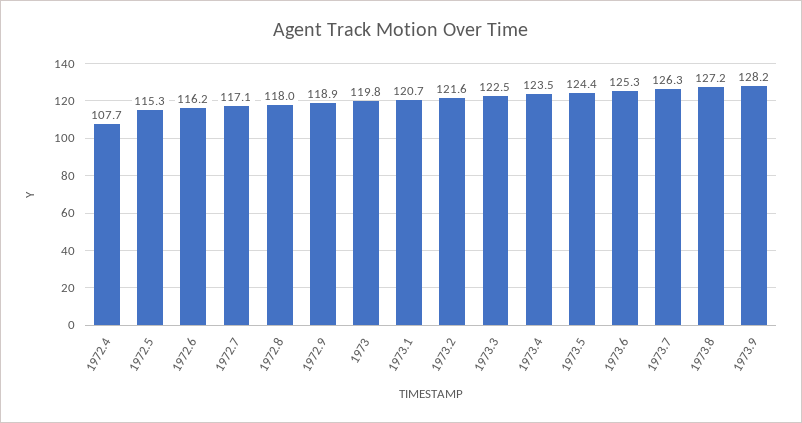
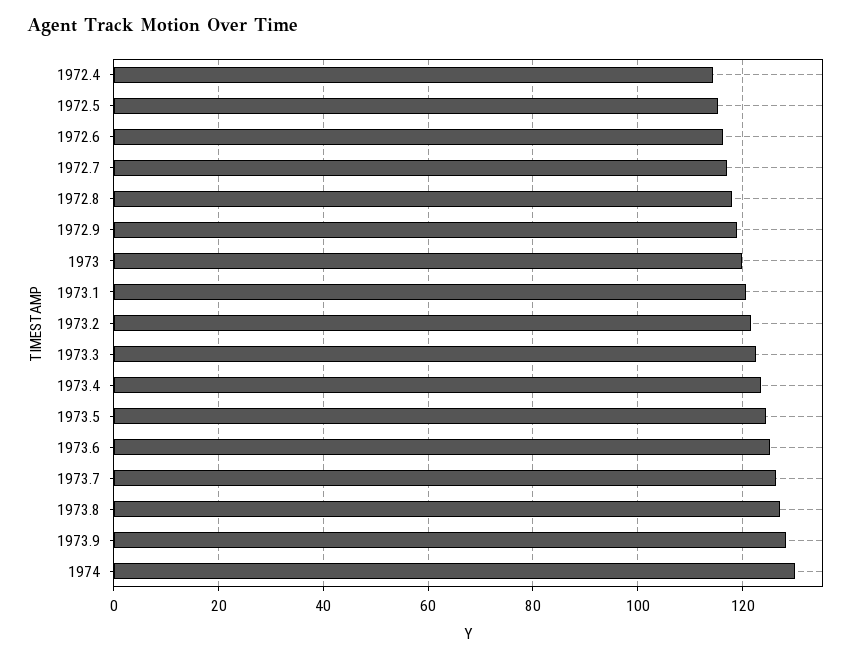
1972.4: 107.7 -> 114
1974: none -> 130

